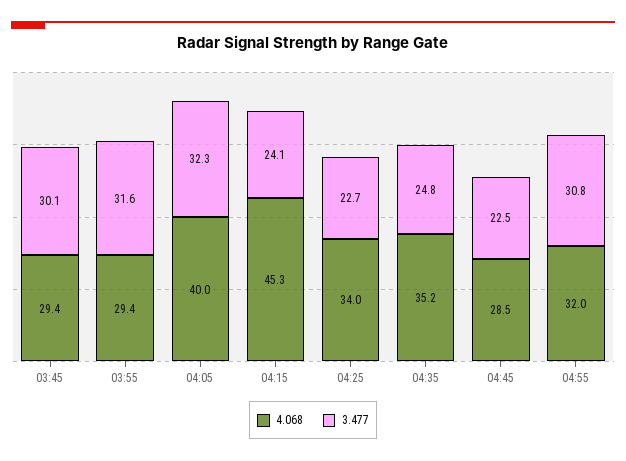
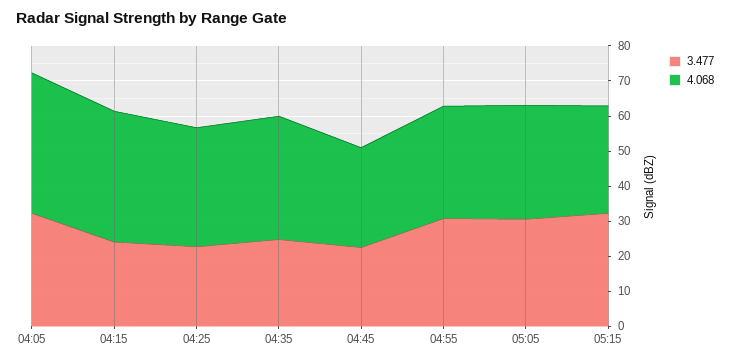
4.068, 03:45: 29.4 -> none
3.477, 03:45: 30.1 -> none
4.068, 03:55: 29.4 -> none
3.477, 03:55: 31.6 -> none
4.068, 04:15: 45.3 -> 37.5
3.477, 05:05: none -> 30
4.068, 05:05: none -> 32.5
3.477, 05:15: none -> 32.5
4.068, 05:15: none -> 30

